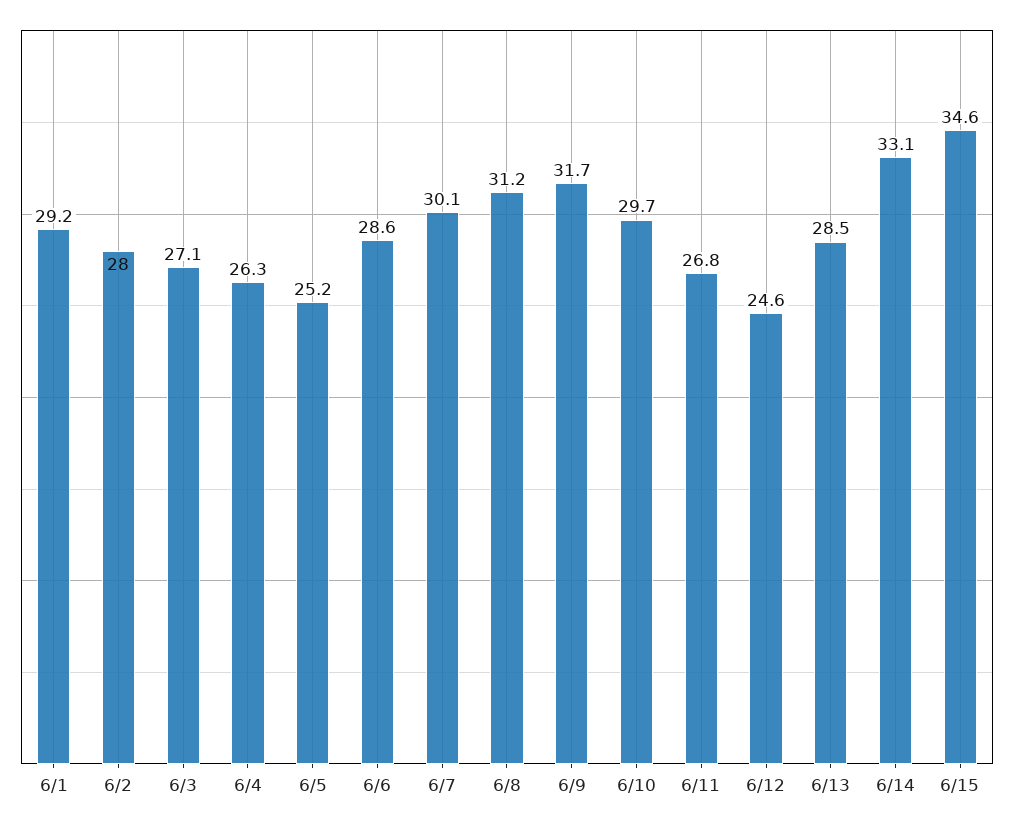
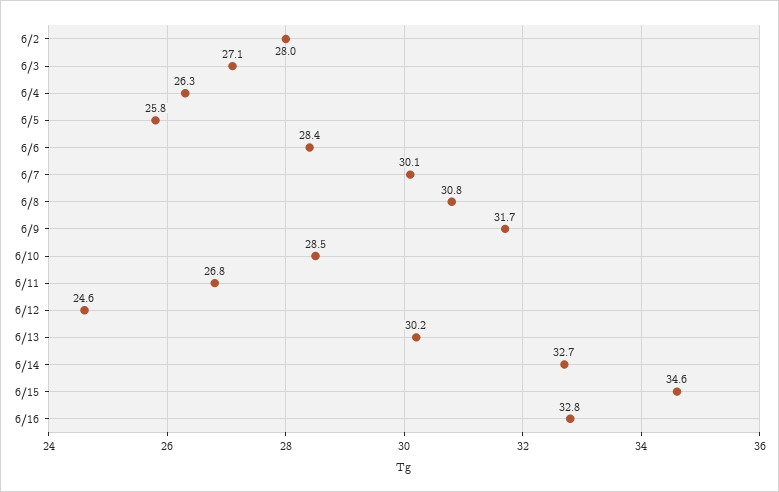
6/1: 29.2 -> none
6/5: 25.2 -> 25.8
6/6: 28.6 -> 28.4
6/8: 31.2 -> 30.8
6/10: 29.7 -> 28.5
6/13: 28.5 -> 30.2
6/14: 33.1 -> 32.7
6/16: none -> 32.8

